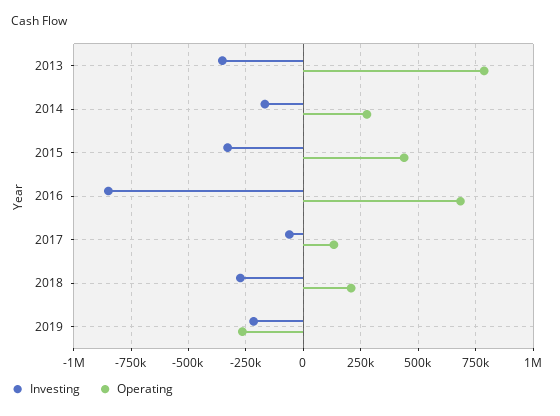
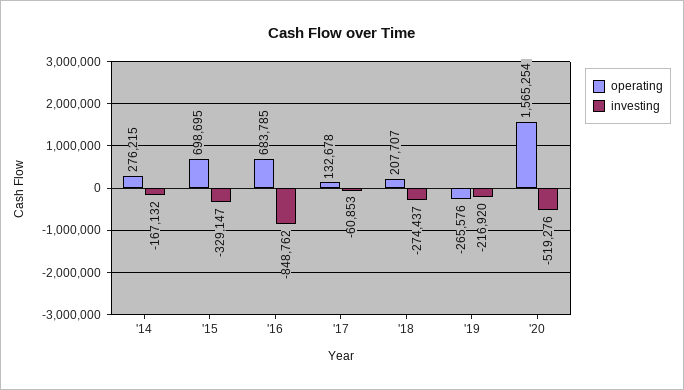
Investing, 2013: -350000 -> none
Operating, 2013: 800000 -> none
Operating, 2015: 450000 -> 698695
Operating, '20: none -> 1565254
Investing, '20: none -> -519276

